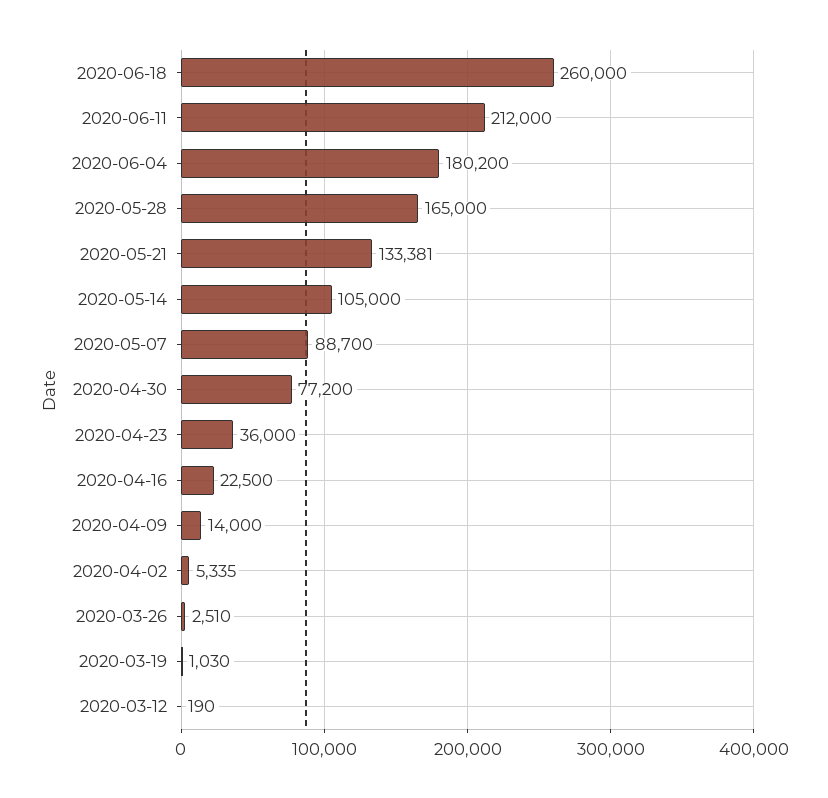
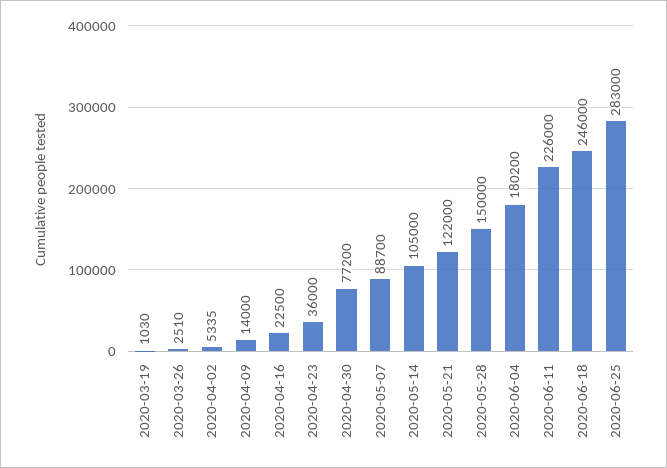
2020-06-18: 260000 -> 246000
2020-06-11: 212000 -> 226000
2020-05-28: 165000 -> 150000
2020-05-21: 133381 -> 122000
2020-03-12: 190 -> none
2020-06-25: none -> 283000

